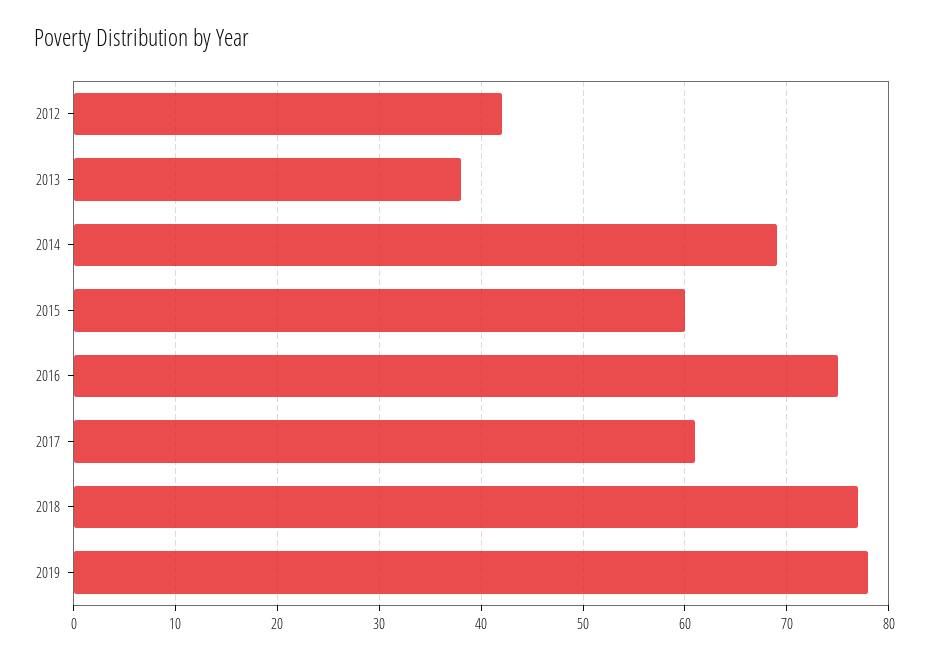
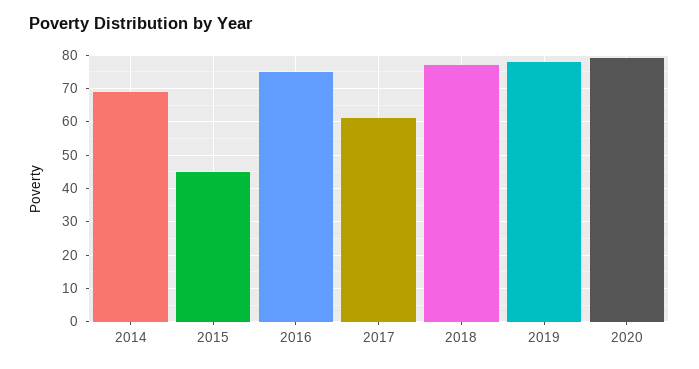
2012: 42 -> none
2013: 38 -> none
2015: 60 -> 45
2020: none -> 80

